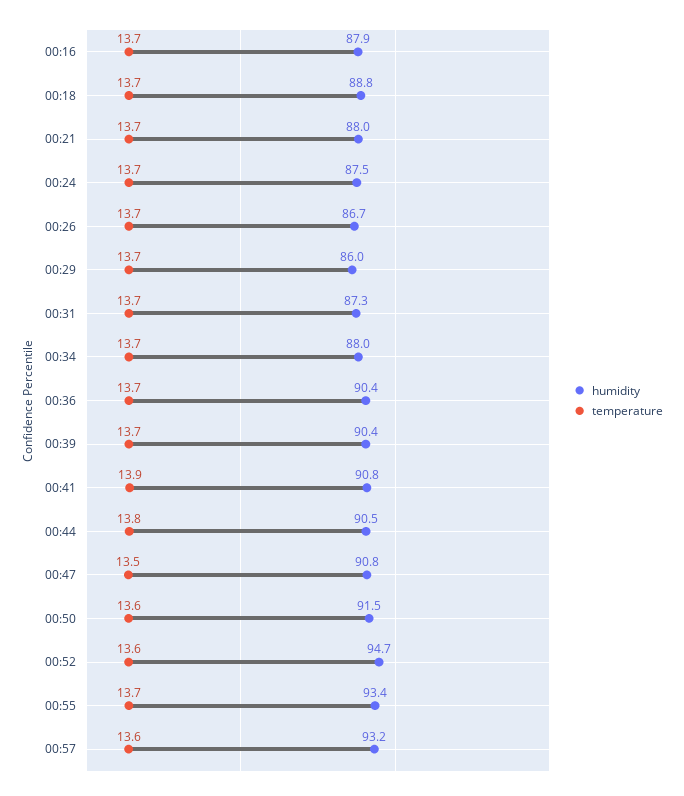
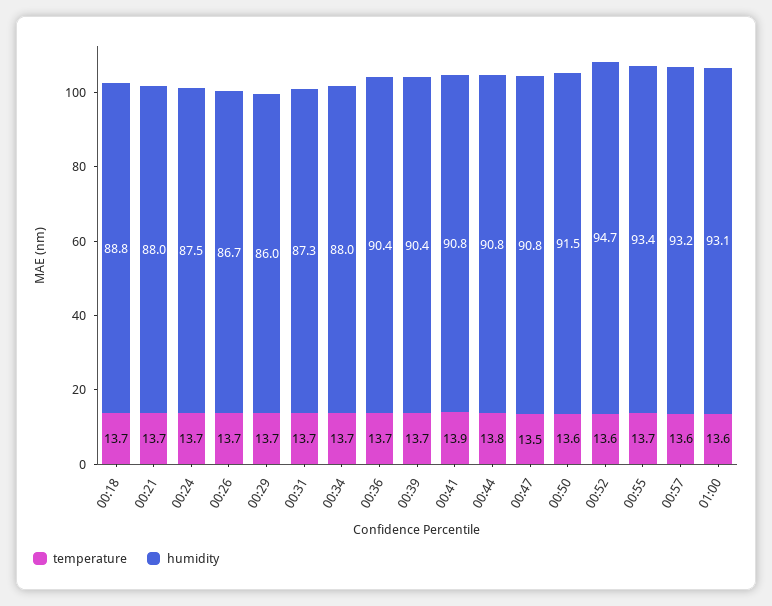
humidity, 00:16: 87.9 -> none
temperature, 00:16: 13.7 -> none
humidity, 00:44: 90.5 -> 90.8
temperature, 01:00: none -> 13.6
humidity, 01:00: none -> 93.1

